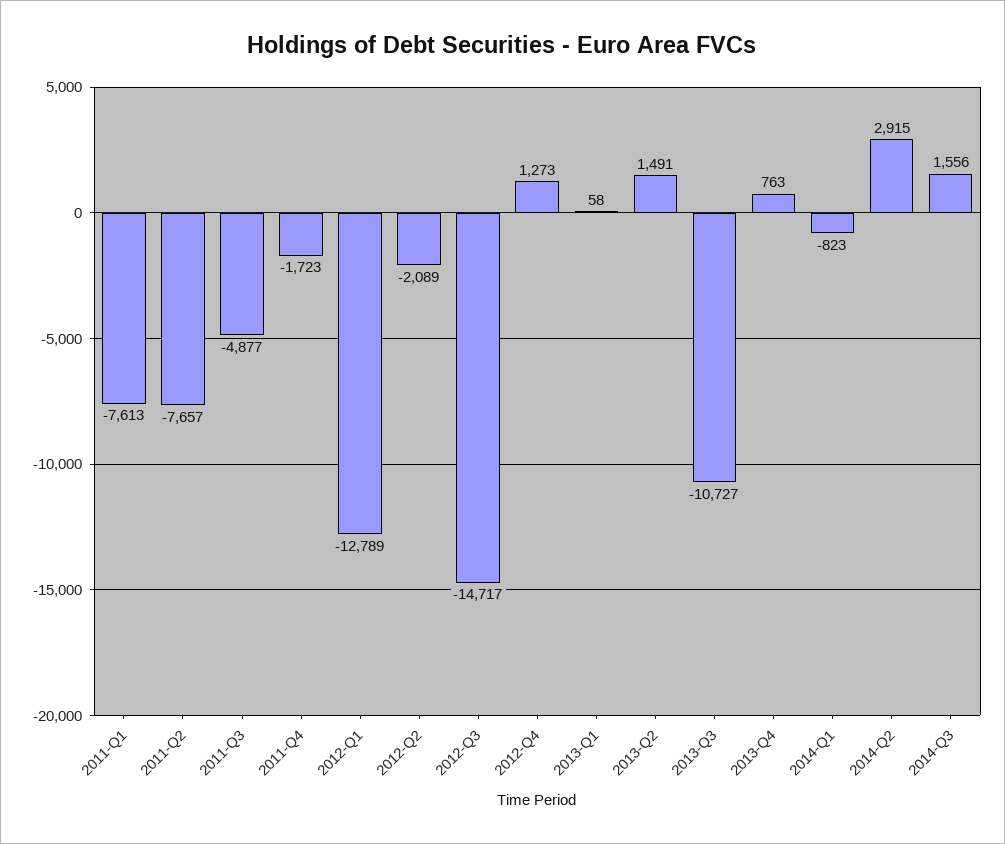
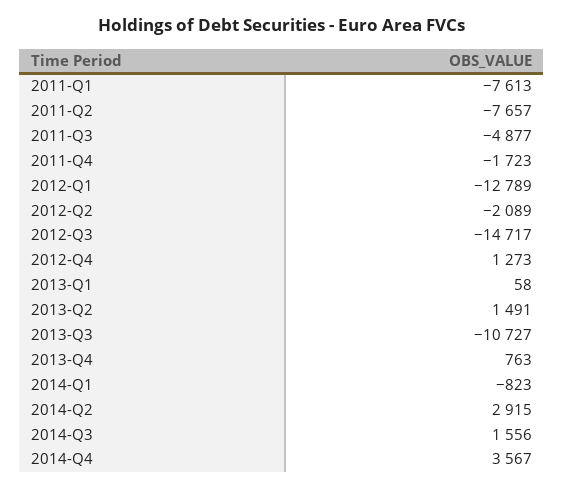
2014-Q4: none -> 3567

